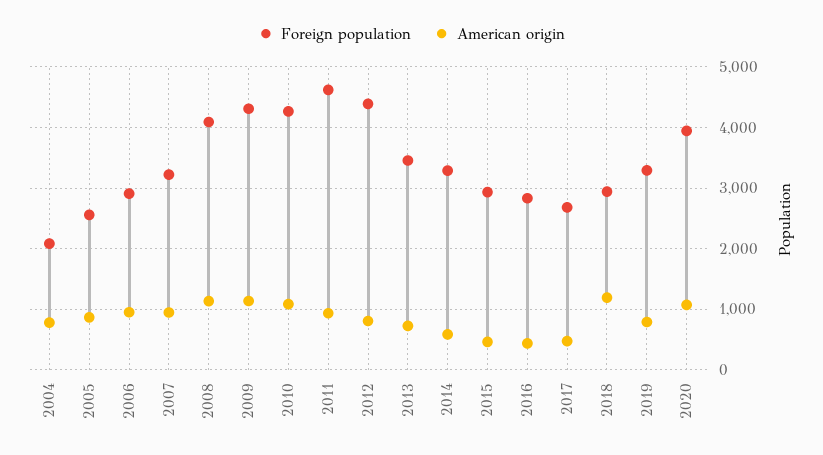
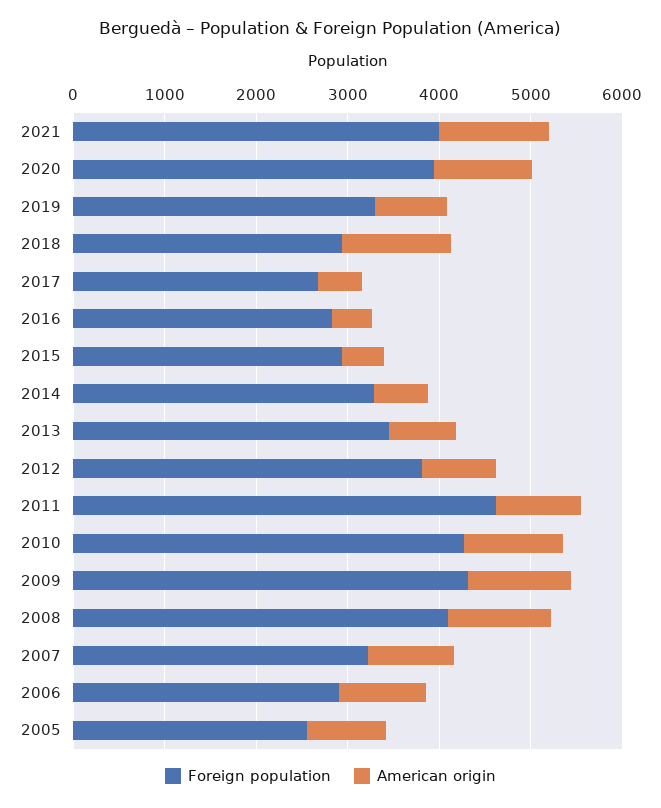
Foreign population, 2004: 2100 -> none
American origin, 2004: 800 -> none
Foreign population, 2012: 4400 -> 3800
Foreign population, 2021: none -> 4000
American origin, 2021: none -> 1200

